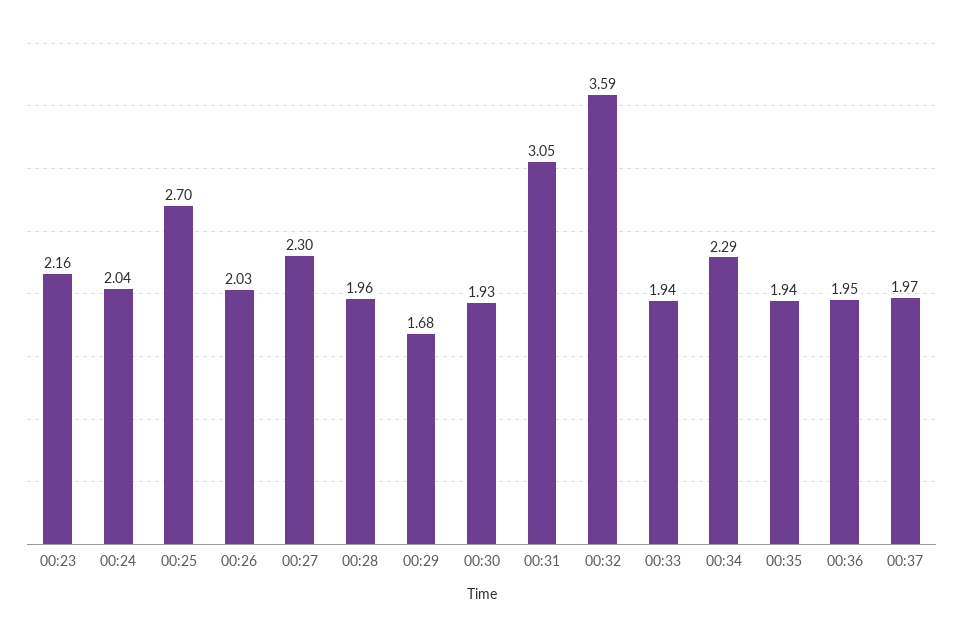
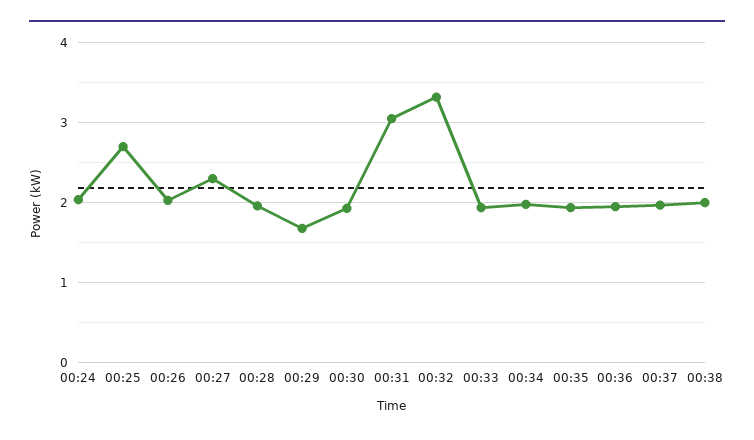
00:23: 2.16 -> none
00:32: 3.59 -> 3.3
00:34: 2.29 -> 2
00:38: none -> 2

